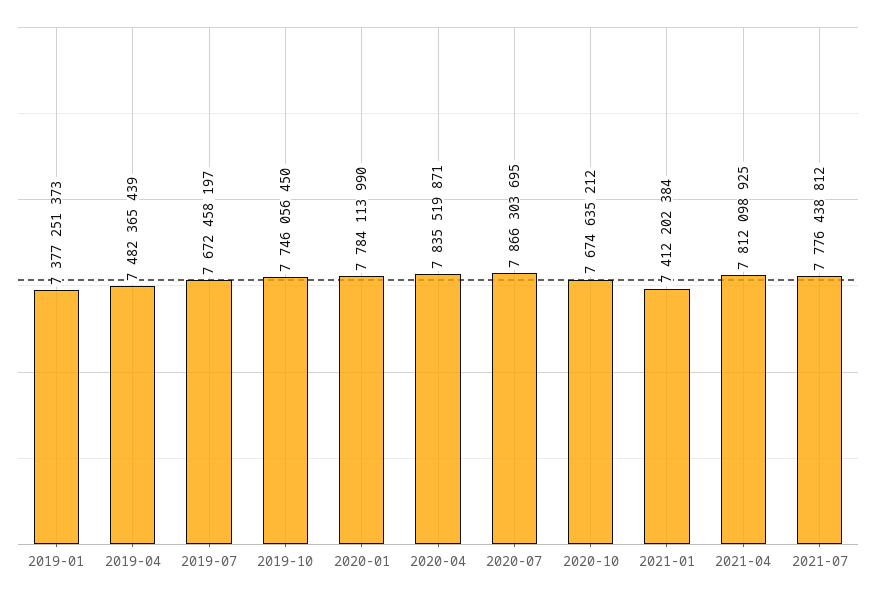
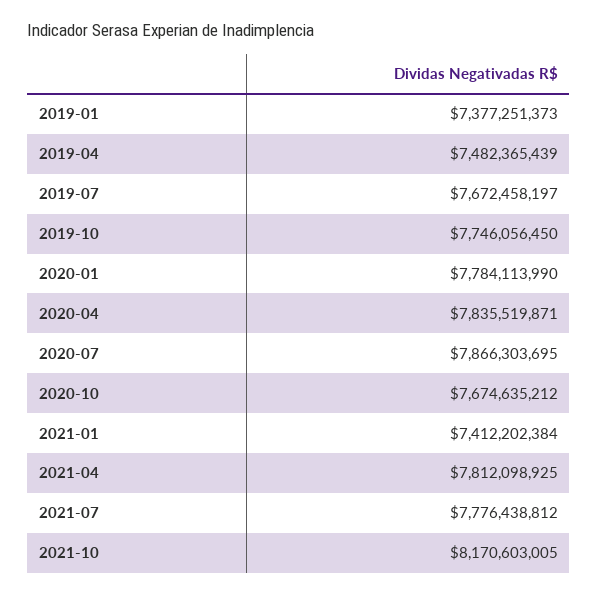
2021-10: none -> 8170603005

